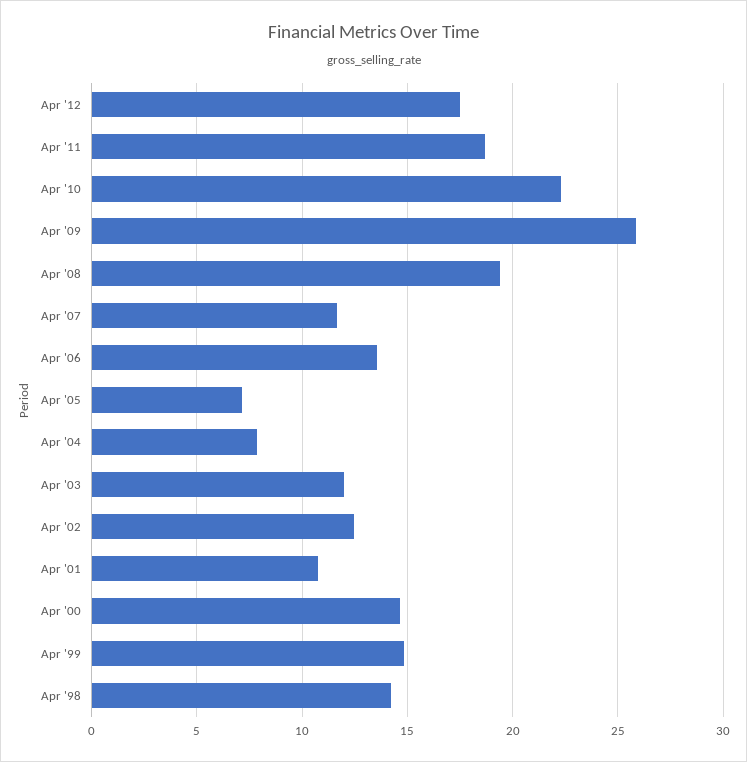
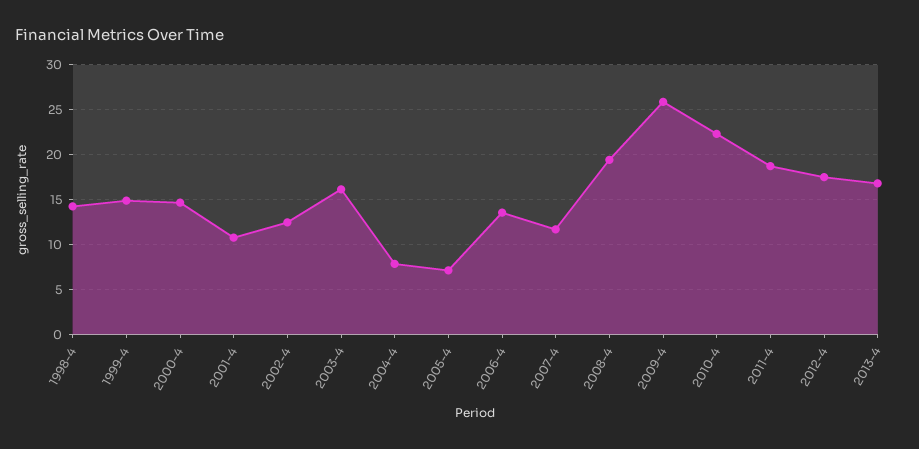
Apr '03: 12 -> 16
2013-4: none -> 17

